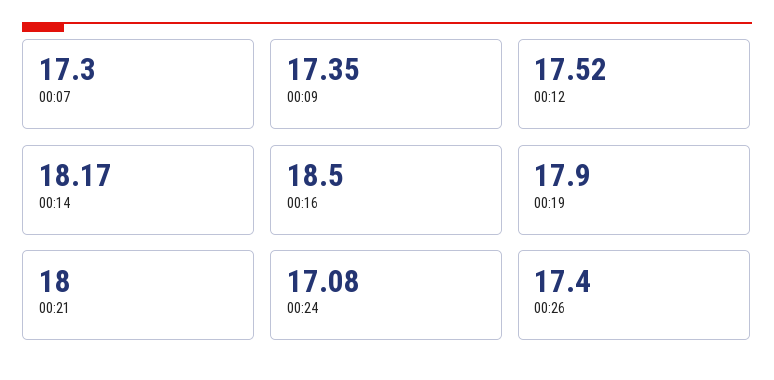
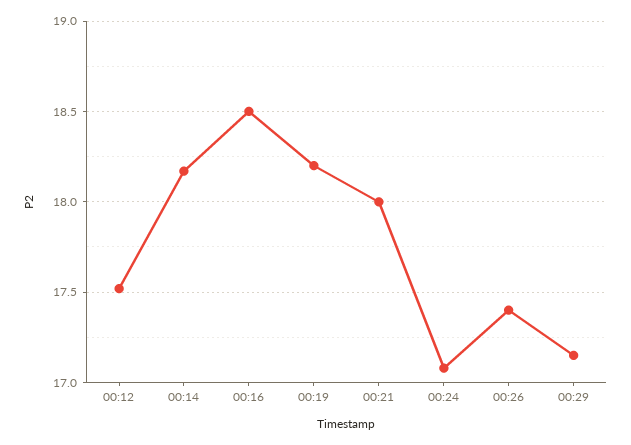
00:07: 17.3 -> none
00:09: 17.35 -> none
00:19: 17.9 -> 18.2
00:29: none -> 17.15

